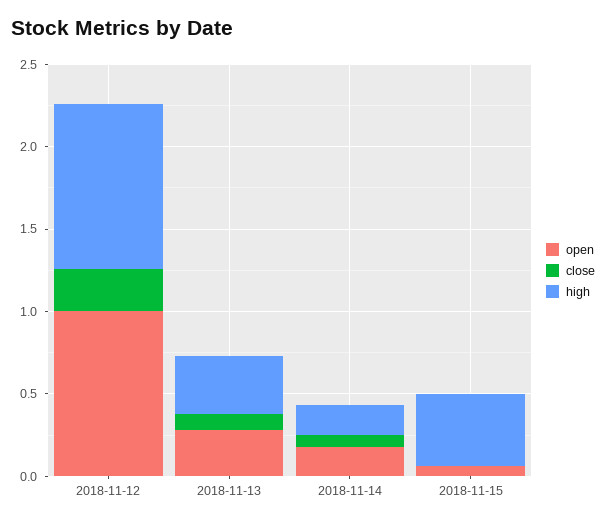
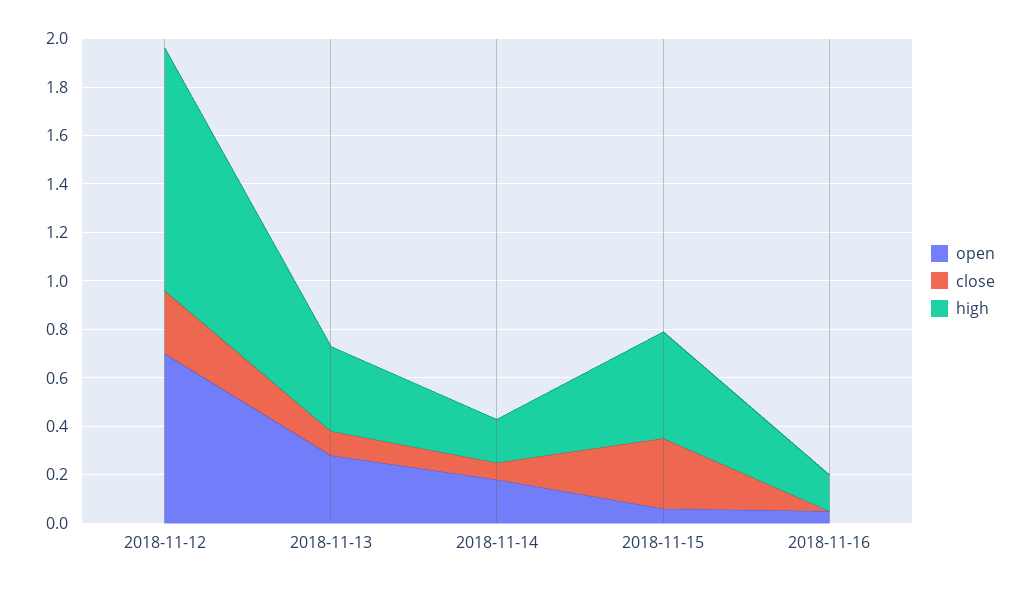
open, 2018-11-12: 1 -> 0.7
close, 2018-11-15: 0 -> 0.3
open, 2018-11-16: none -> 0.05
close, 2018-11-16: none -> 0
high, 2018-11-16: none -> 0.15

